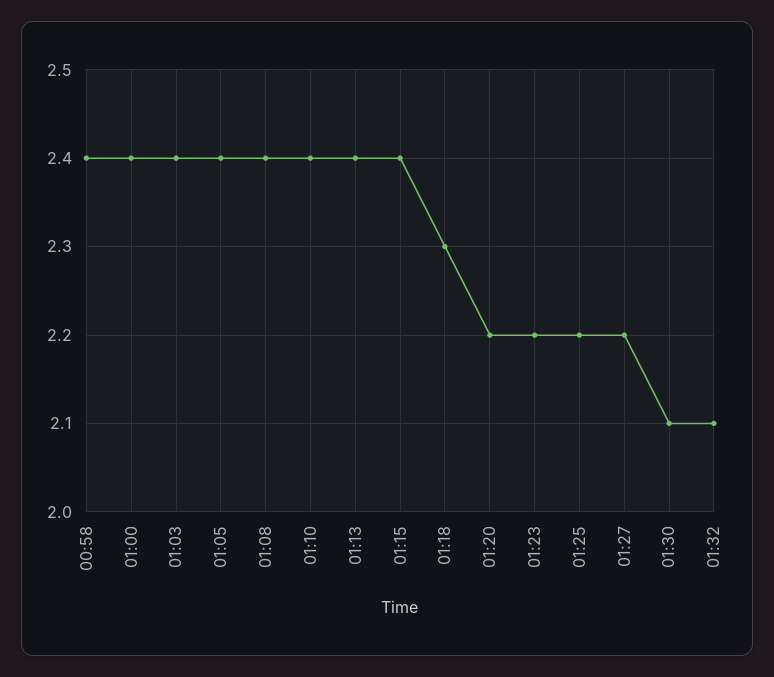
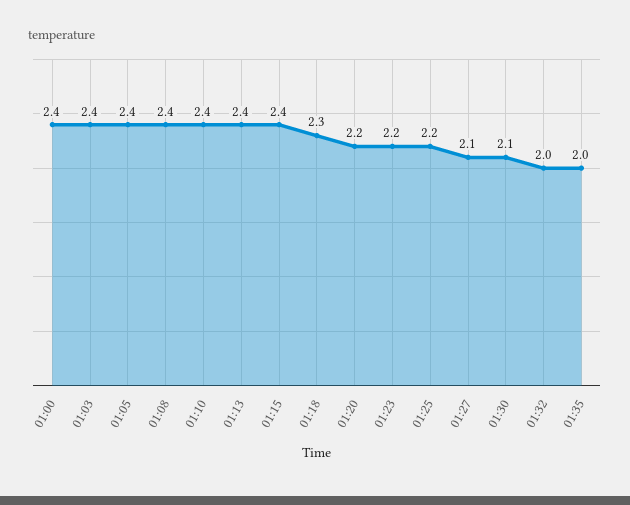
00:58: 2.4 -> none
01:27: 2.2 -> 2.1
01:32: 2.1 -> 2
01:35: none -> 2

